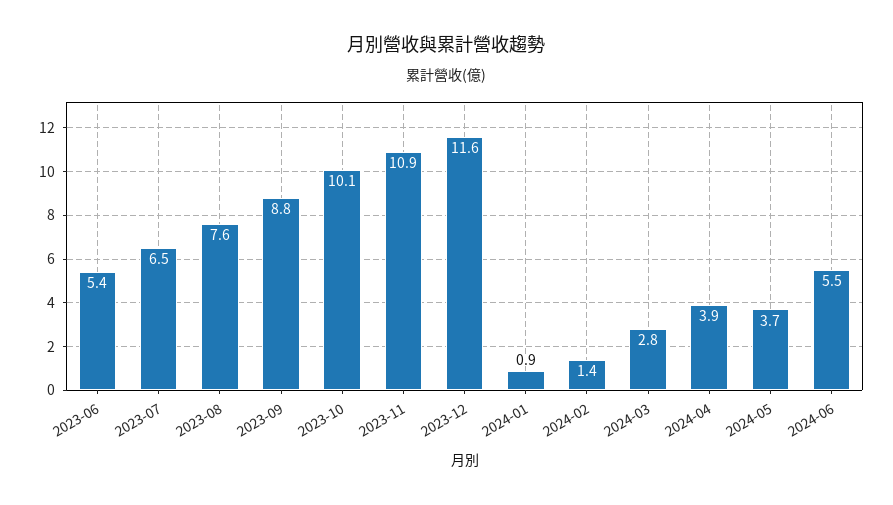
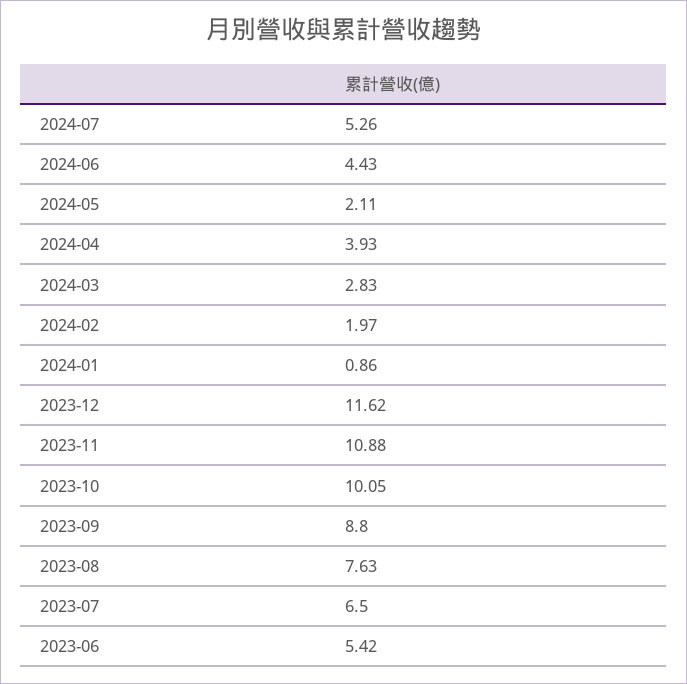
2024-02: 1.4 -> 1.97
2024-05: 3.7 -> 2.11
2024-06: 5.5 -> 4.43
2024-07: none -> 5.26

